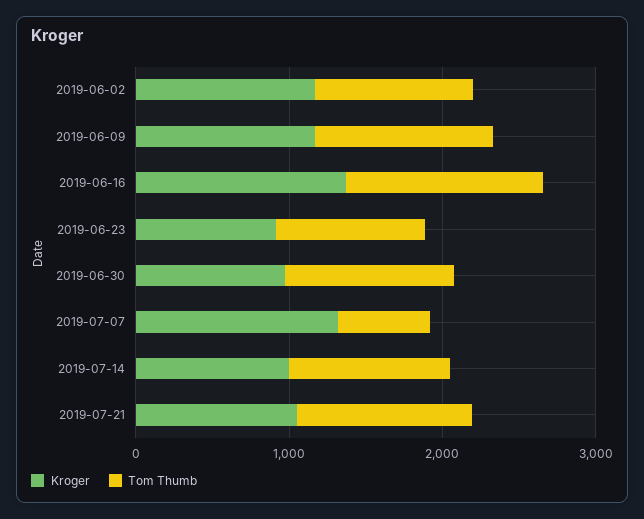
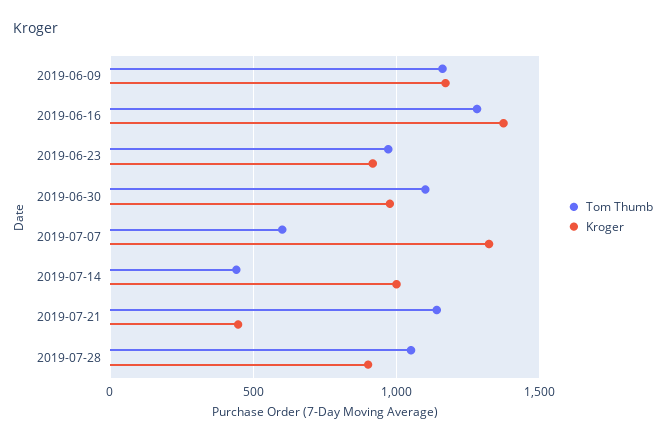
Kroger, 2019-06-02: 1200 -> none
Tom Thumb, 2019-06-02: 1000 -> none
Tom Thumb, 2019-07-14: 1000 -> 450
Kroger, 2019-07-21: 1000 -> 450
Tom Thumb, 2019-07-28: none -> 1050
Kroger, 2019-07-28: none -> 900

